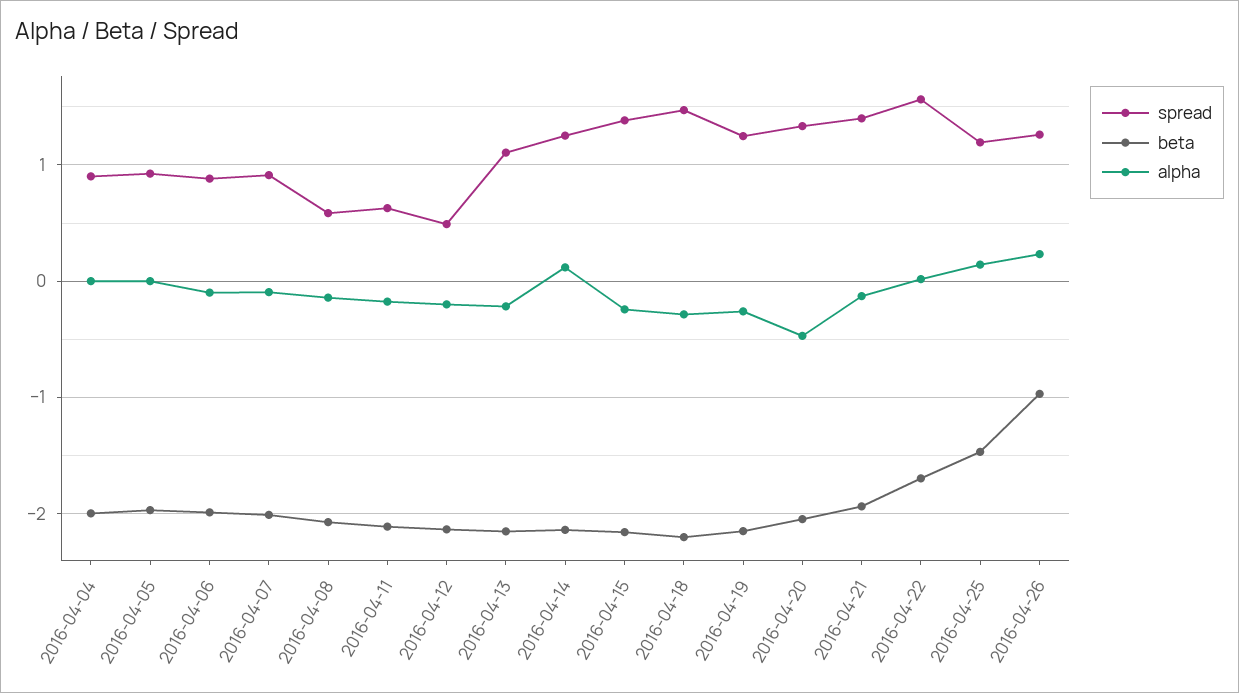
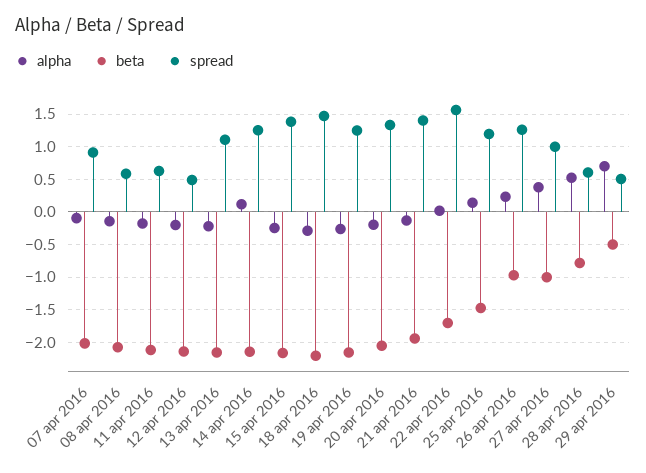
spread, 2016-04-04: 0.9 -> none
beta, 2016-04-04: -2 -> none
alpha, 2016-04-04: 0 -> none
spread, 2016-04-05: 0.9 -> none
beta, 2016-04-05: -2 -> none
alpha, 2016-04-05: 0 -> none
spread, 2016-04-06: 0.9 -> none
beta, 2016-04-06: -2 -> none
alpha, 2016-04-06: -0.1 -> none
alpha, 2016-04-20: -0.5 -> -0.2
alpha, 27 apr 2016: none -> 0.4
beta, 27 apr 2016: none -> -1
spread, 27 apr 2016: none -> 1
alpha, 28 apr 2016: none -> 0.5
beta, 28 apr 2016: none -> -0.8
spread, 28 apr 2016: none -> 0.6
alpha, 29 apr 2016: none -> 0.7
beta, 29 apr 2016: none -> -0.5
spread, 29 apr 2016: none -> 0.5

